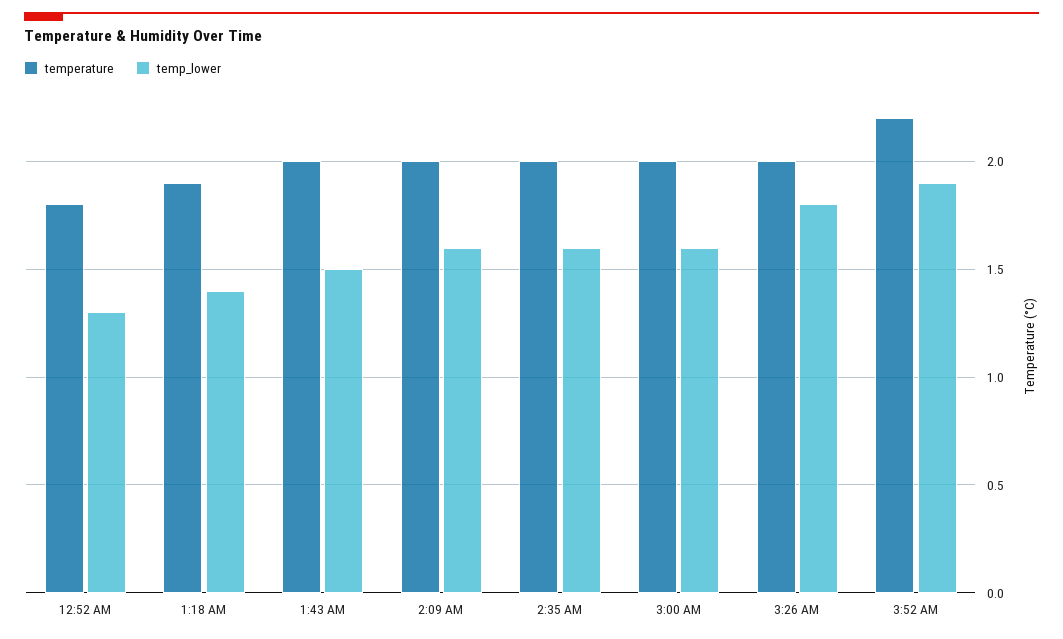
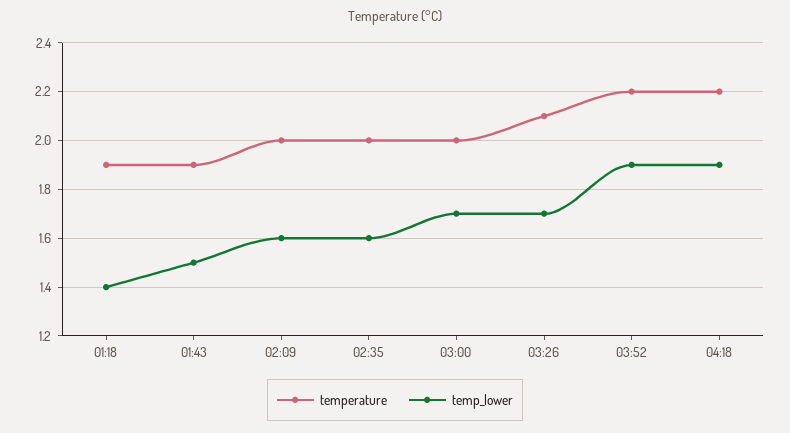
temperature, 12:52 AM: 1.8 -> none
temp_lower, 12:52 AM: 1.3 -> none
temperature, 1:43 AM: 2 -> 1.9
temp_lower, 3:00 AM: 1.6 -> 1.7
temperature, 3:26 AM: 2 -> 2.1
temp_lower, 3:26 AM: 1.8 -> 1.7
temperature, 04:18: none -> 2.2
temp_lower, 04:18: none -> 1.9

